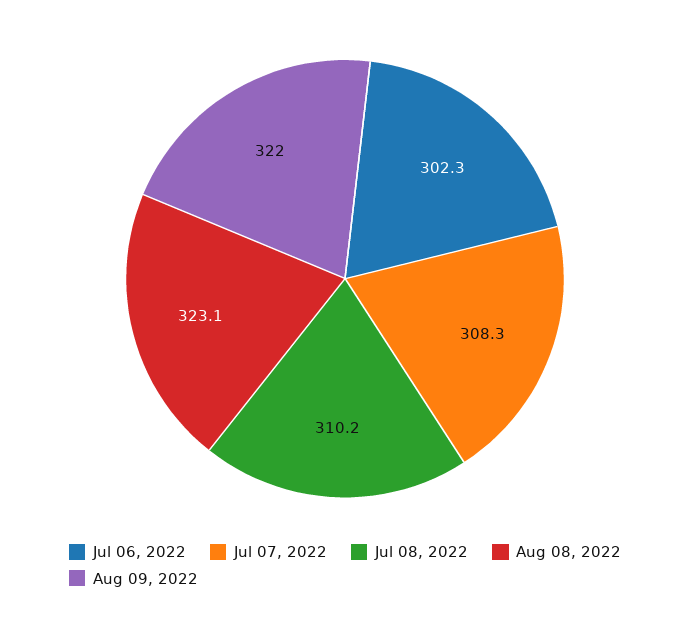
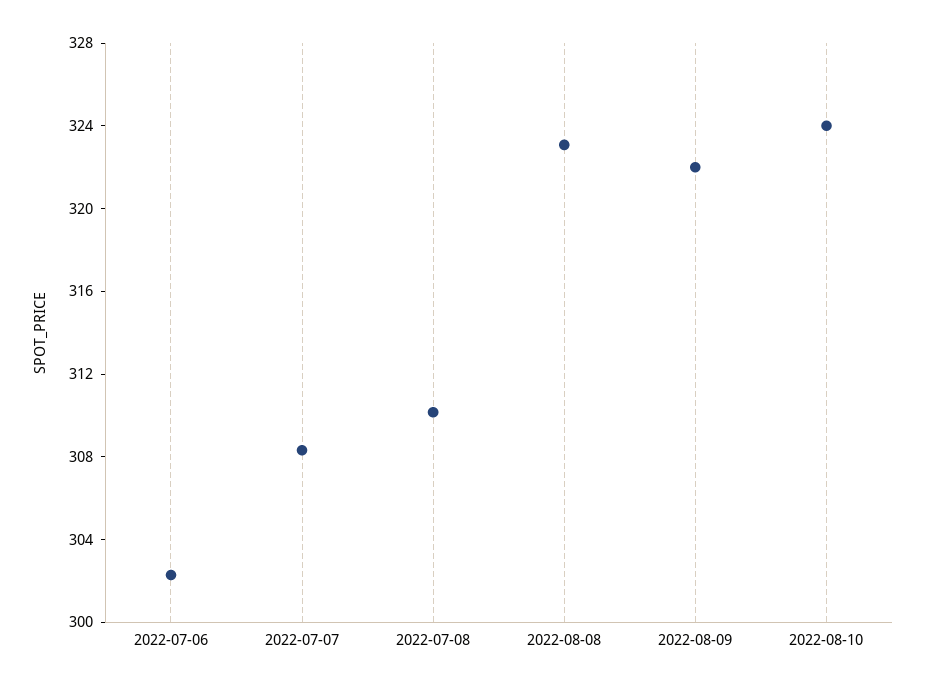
2022-08-10: none -> 324

